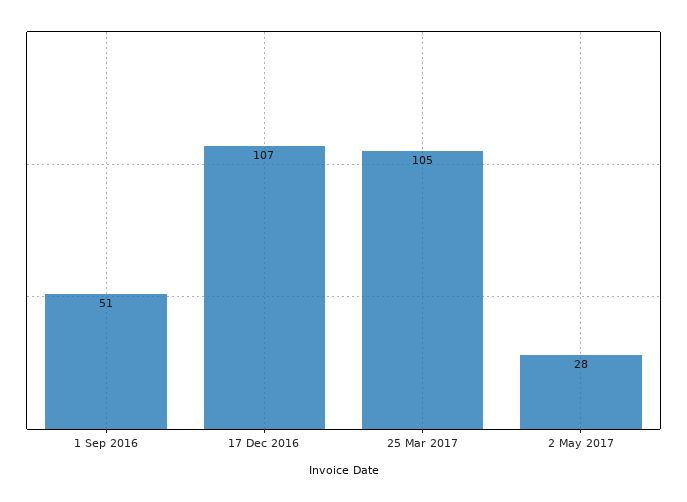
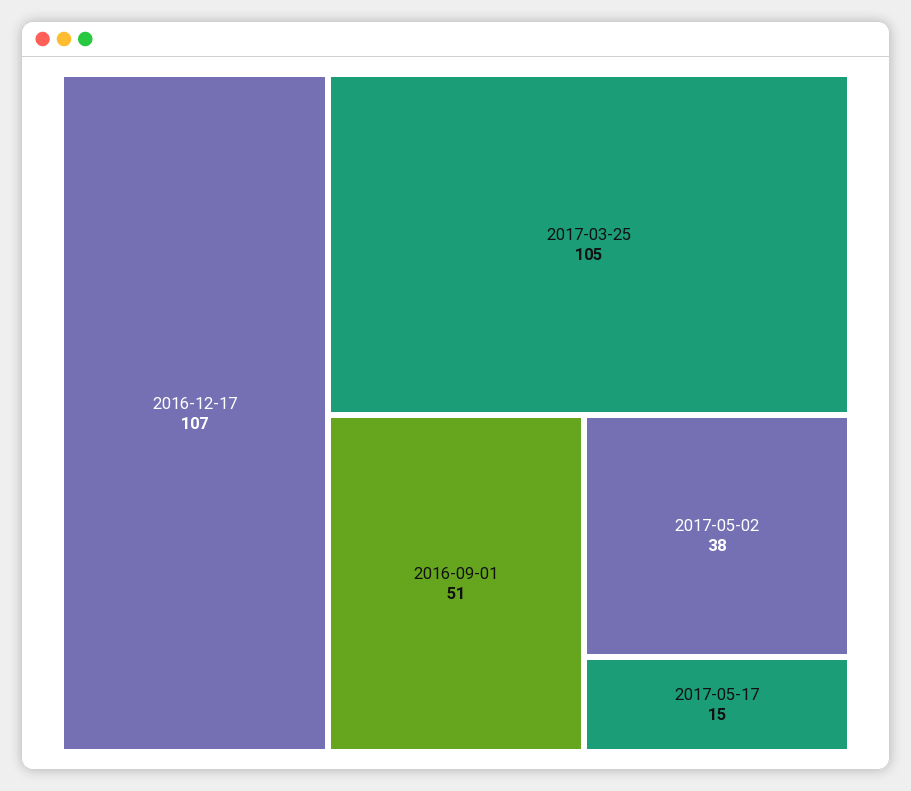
2 May 2017: 28 -> 38
2017-05-17: none -> 15

